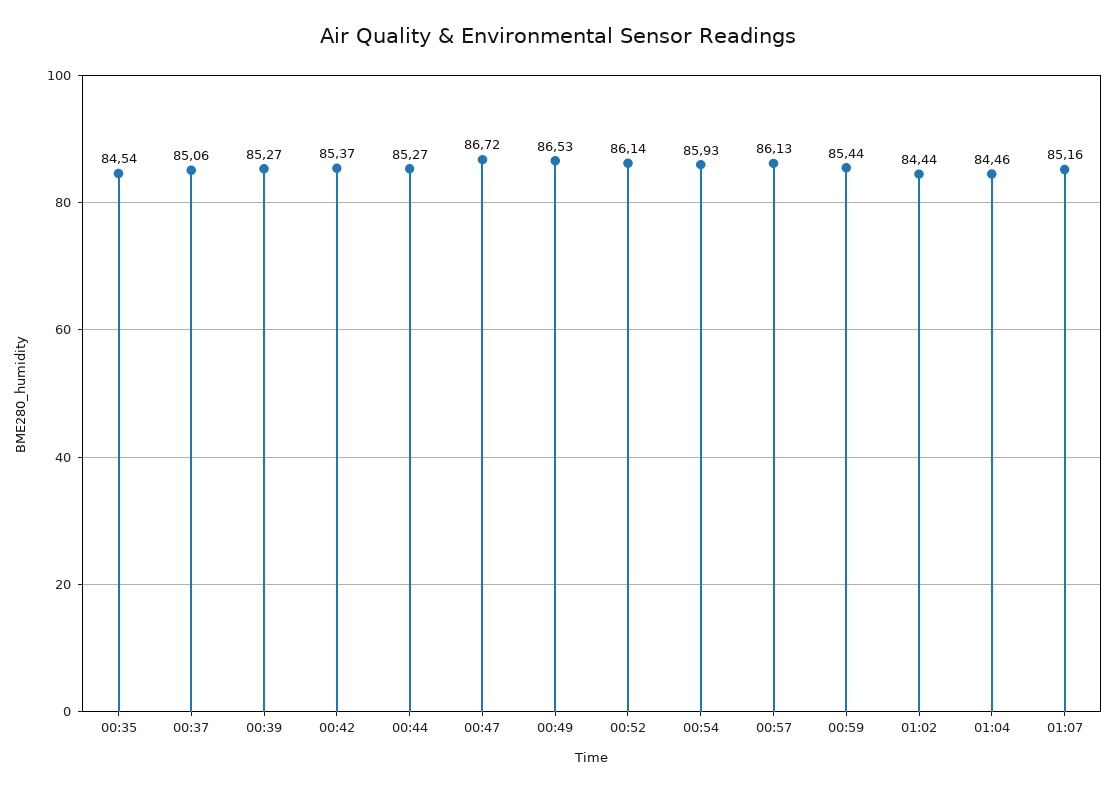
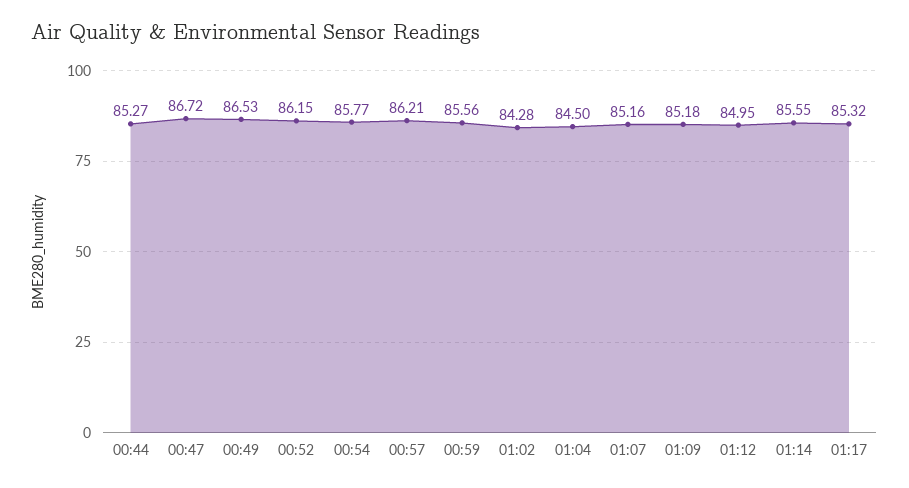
00:35: 84.54 -> none
00:37: 85.06 -> none
00:39: 85.27 -> none
00:42: 85.37 -> none
00:52: 86.14 -> 86.15
00:54: 85.93 -> 85.77
00:57: 86.13 -> 86.21
00:59: 85.44 -> 85.56
01:02: 84.44 -> 84.28
01:04: 84.46 -> 84.5
01:09: none -> 85.18
01:12: none -> 84.95
01:14: none -> 85.55
01:17: none -> 85.32

